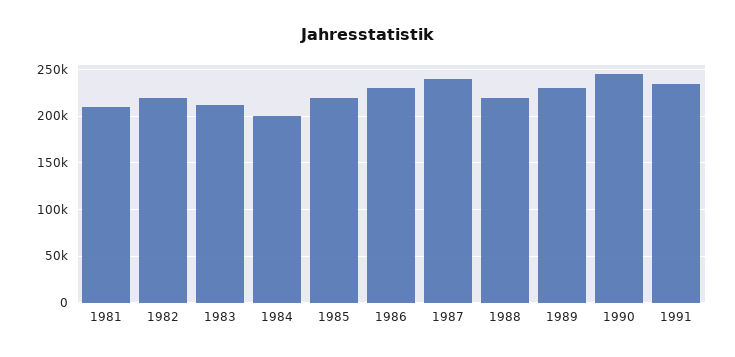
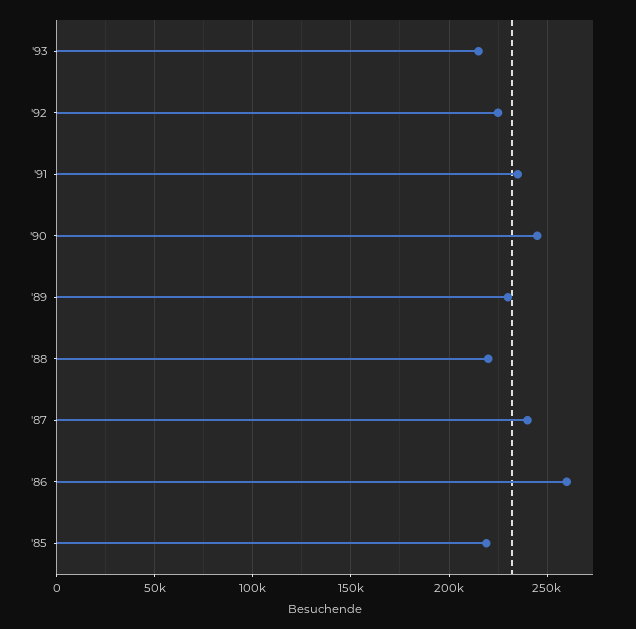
1981: 210000 -> none
1982: 220000 -> none
1983: 210000 -> none
1984: 200000 -> none
1986: 230000 -> 260000
'93: none -> 215000
'92: none -> 225000

